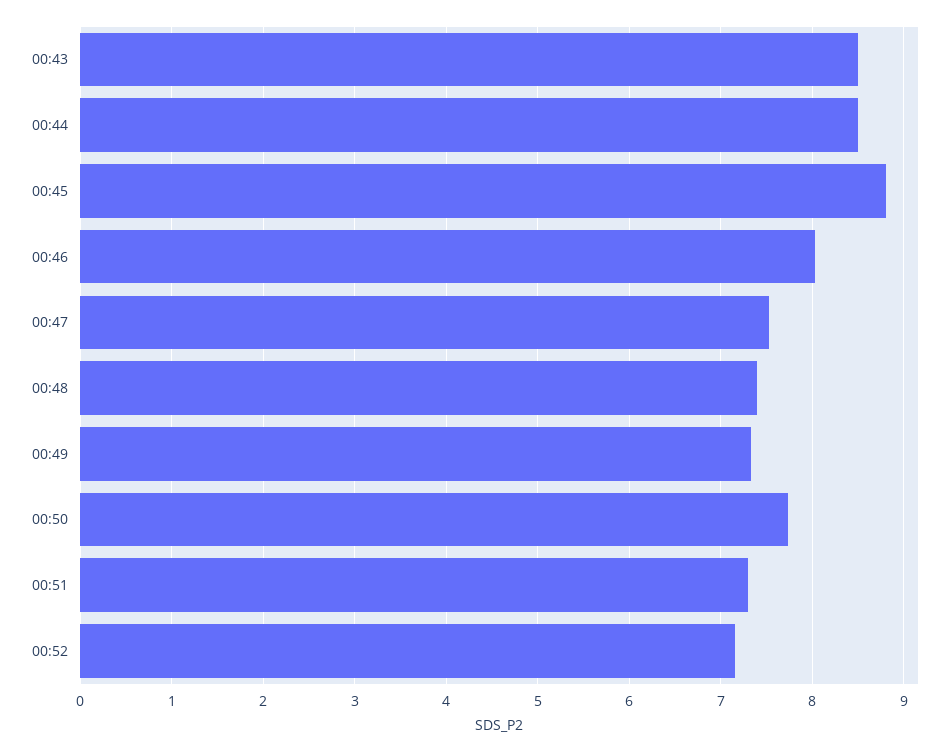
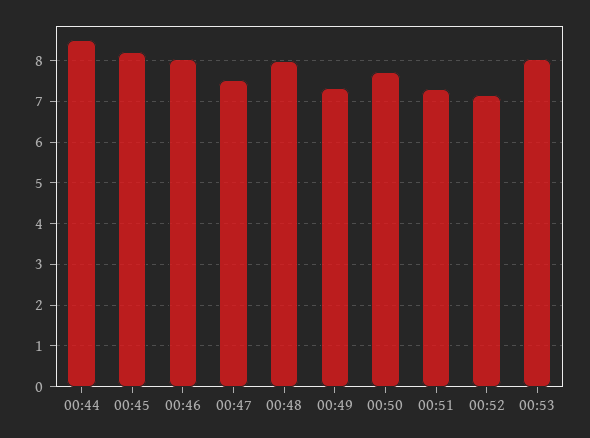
00:43: 8.5 -> none
00:45: 8.8 -> 8.2
00:48: 7.4 -> 8
00:53: none -> 8

